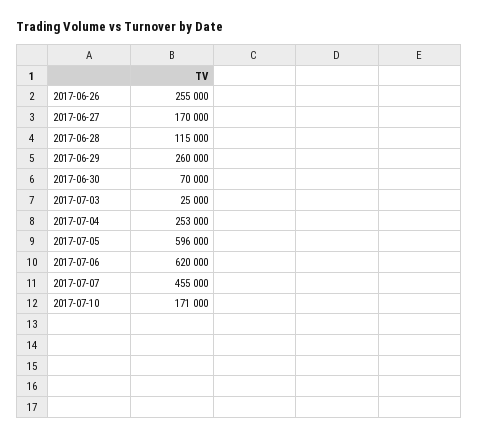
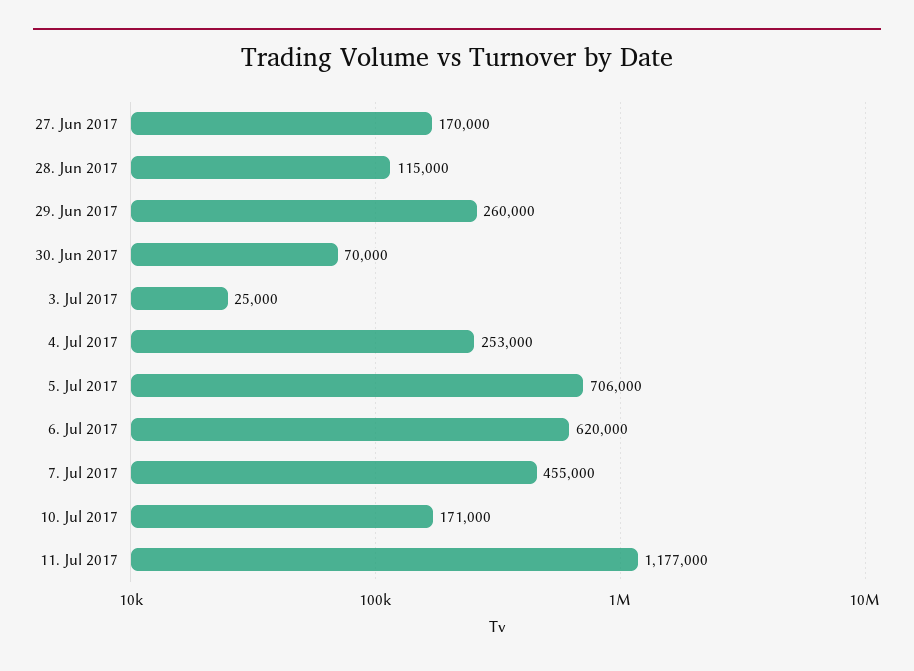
2017-06-26: 255000 -> none
2017-07-05: 596000 -> 706000
11. Jul 2017: none -> 1177000

